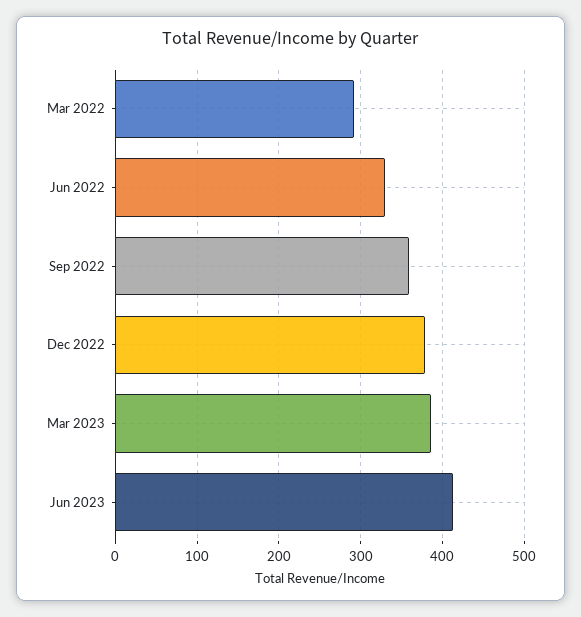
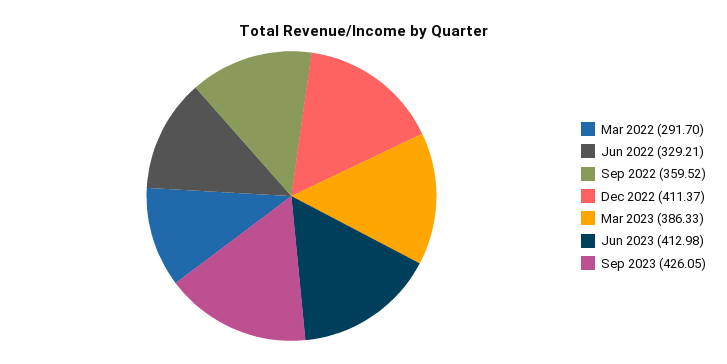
Dec 2022: 380 -> 411.37
Sep 2023: none -> 426.05

